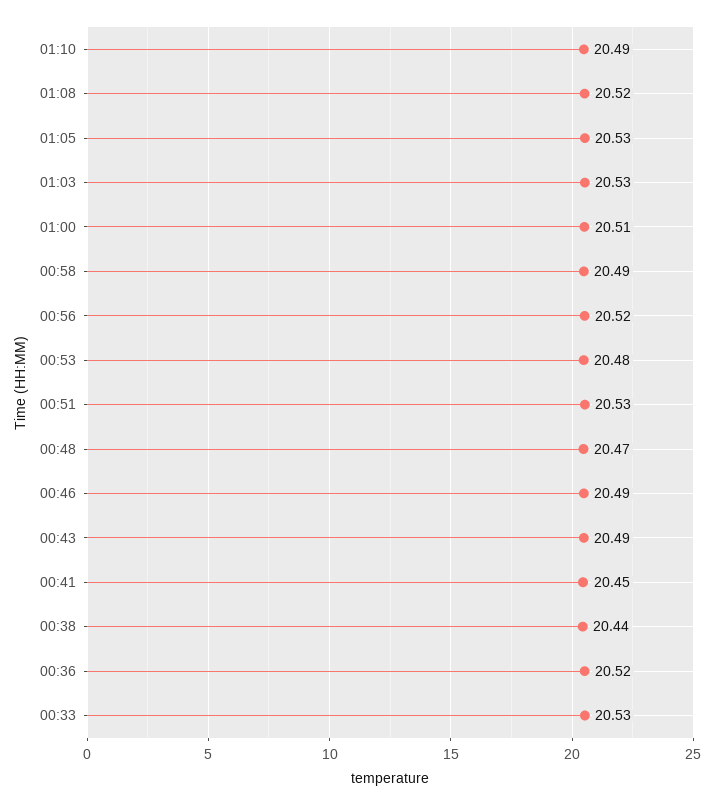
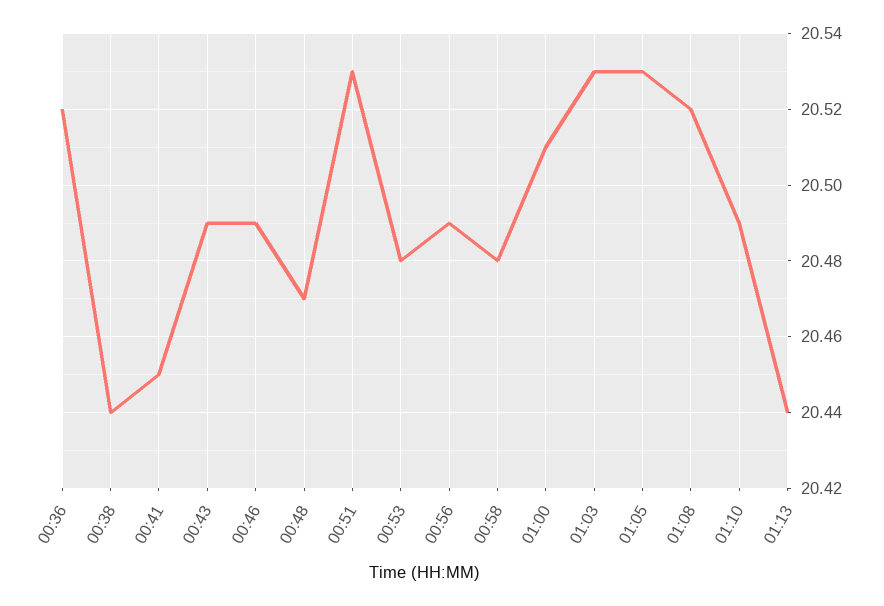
00:58: 20.49 -> 20.48
00:56: 20.52 -> 20.49
00:33: 20.53 -> none
01:13: none -> 20.44

